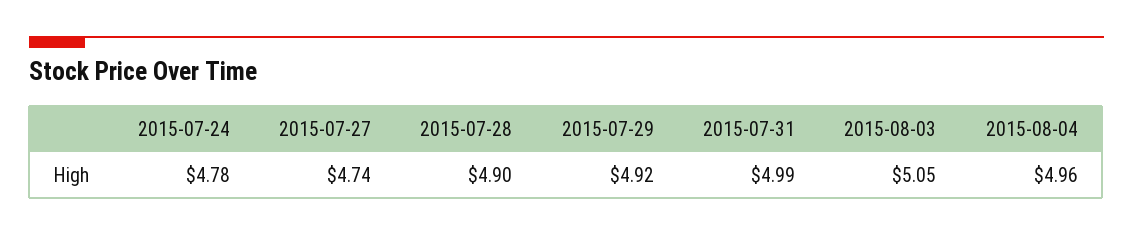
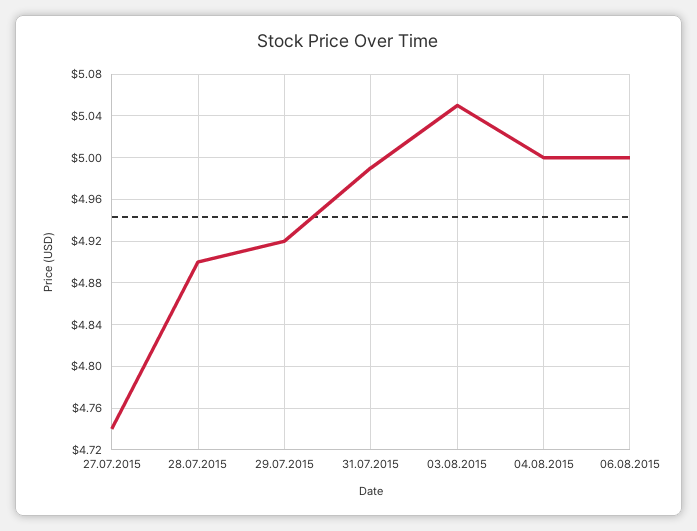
2015-07-24: 4.78 -> none
2015-08-04: 4.96 -> 5
06.08.2015: none -> 5

